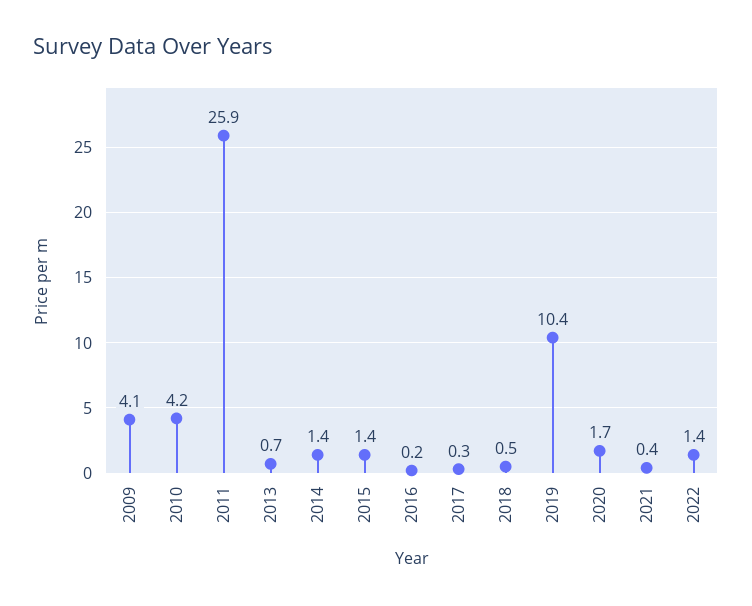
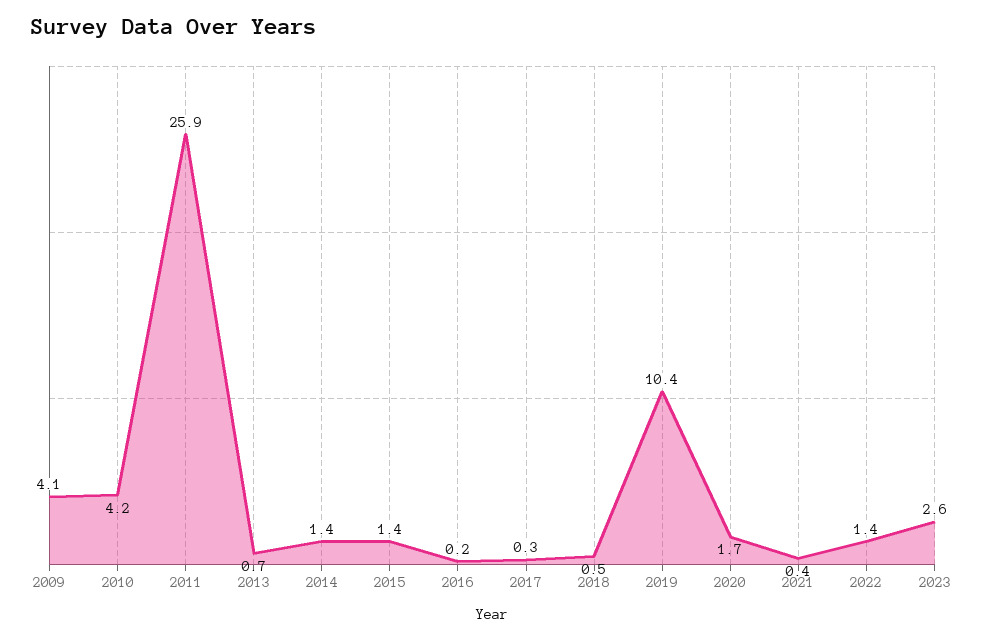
2023: none -> 2.6

